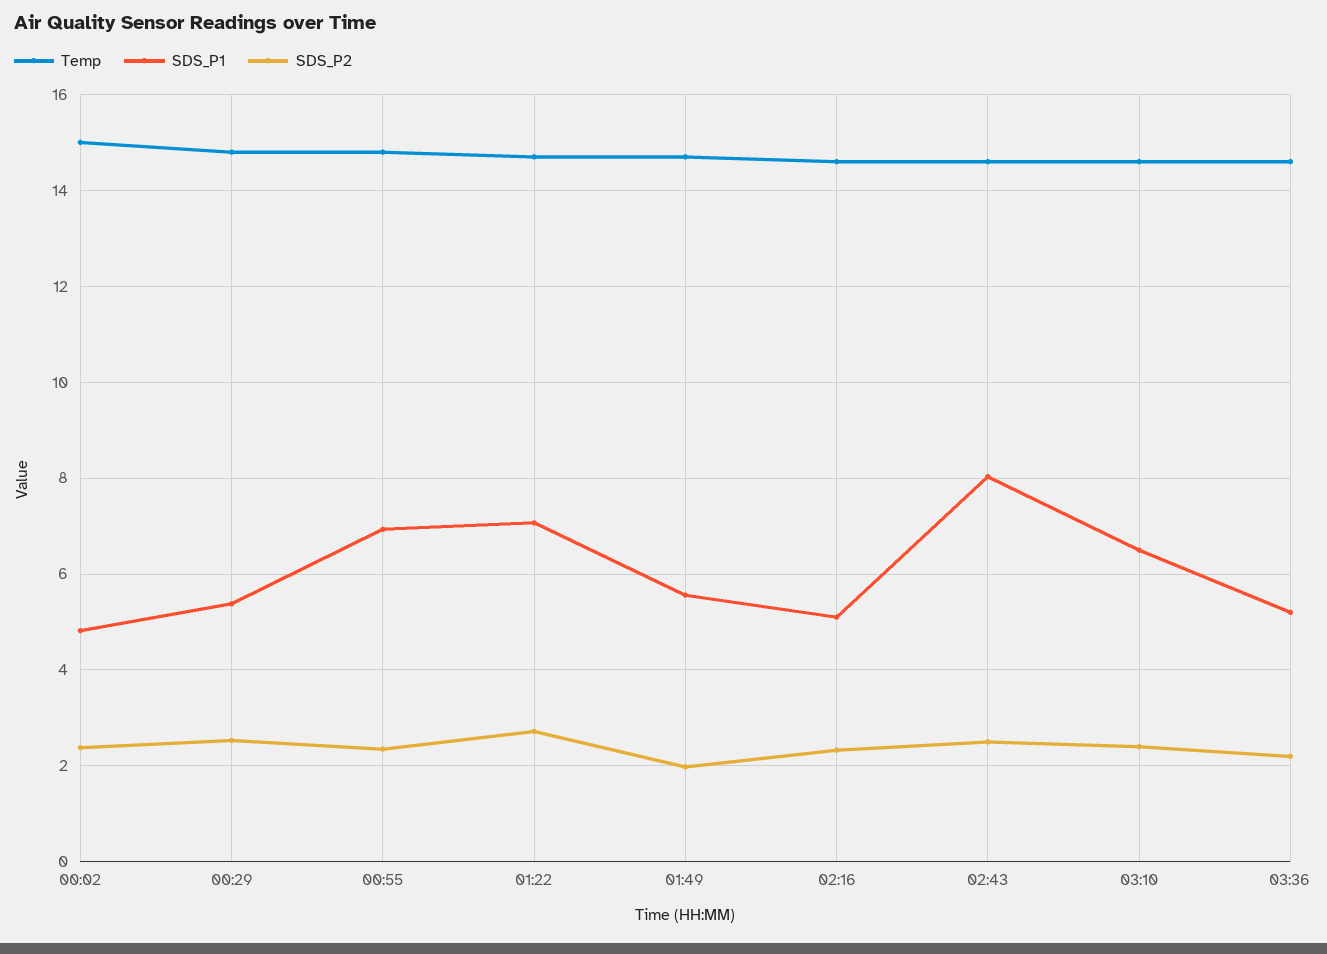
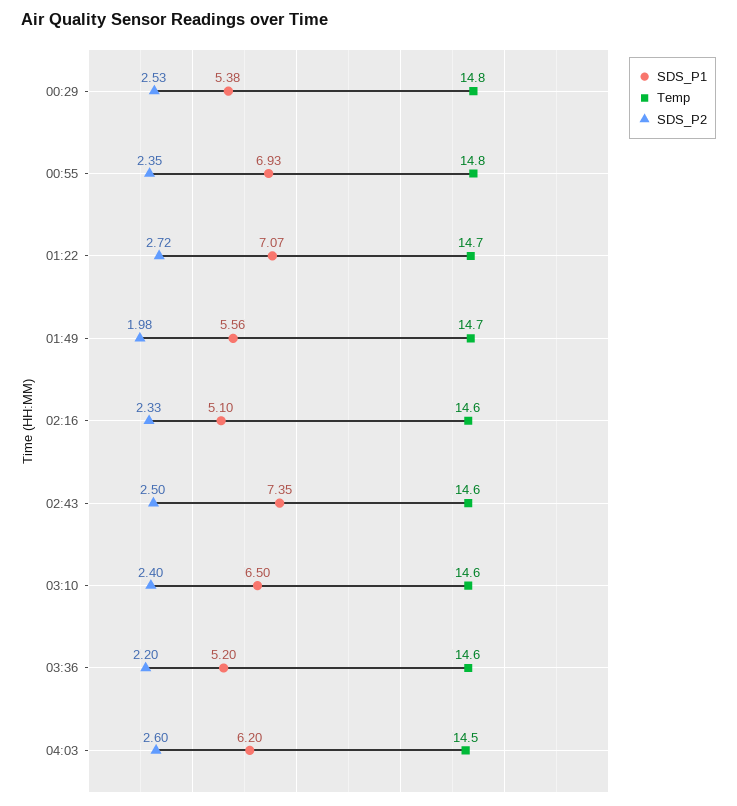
Temp, 00:02: 15 -> none
SDS_P1, 00:02: 4.8 -> none
SDS_P2, 00:02: 2.4 -> none
SDS_P1, 02:43: 8 -> 7.35
SDS_P1, 04:03: none -> 6.2
Temp, 04:03: none -> 14.5
SDS_P2, 04:03: none -> 2.6

